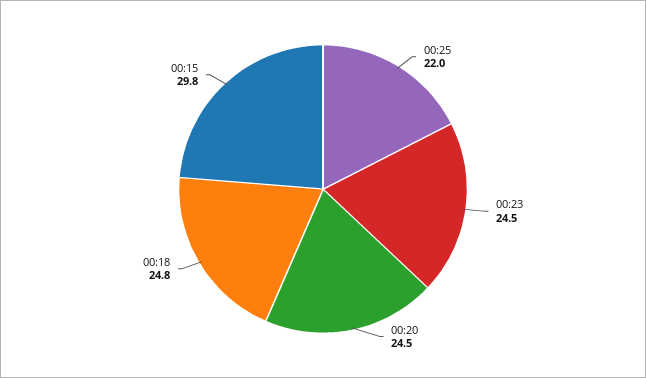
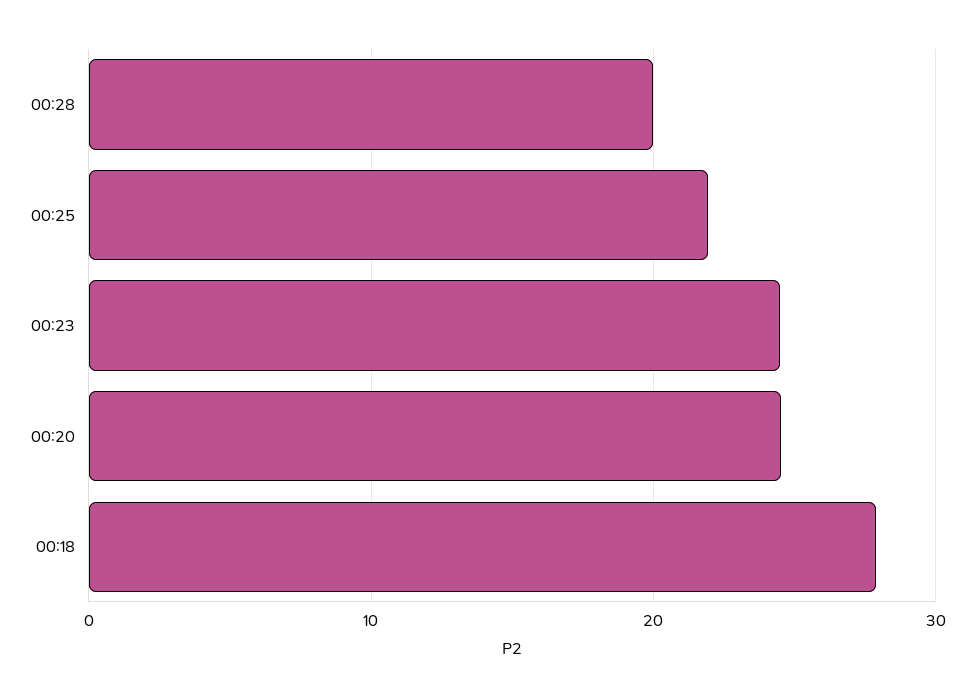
00:18: 24.8 -> 28
00:15: 29.8 -> none
00:28: none -> 20

